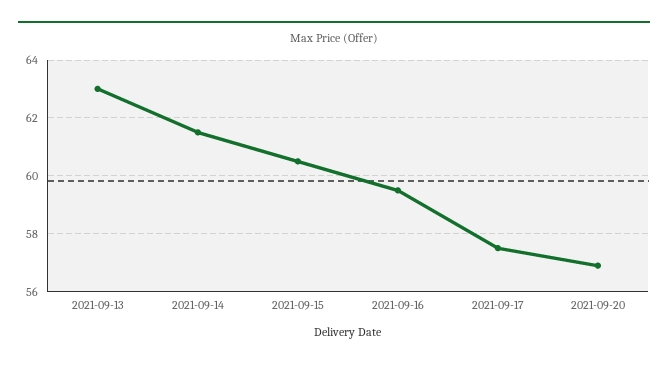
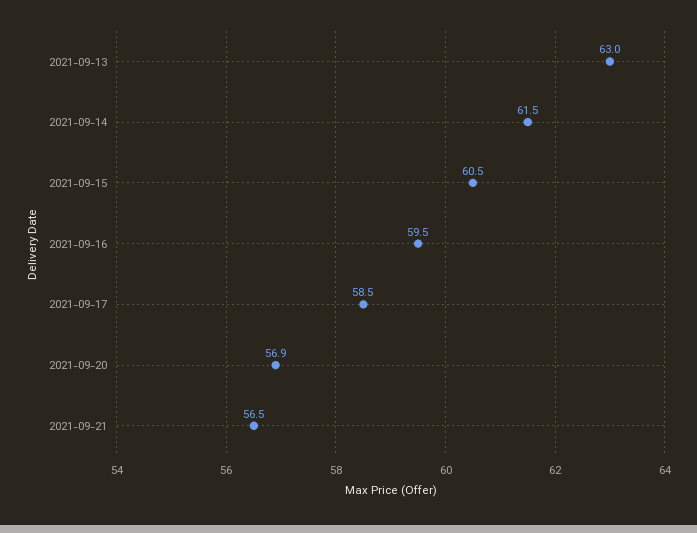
2021-09-17: 57.5 -> 58.5
2021-09-21: none -> 56.5

